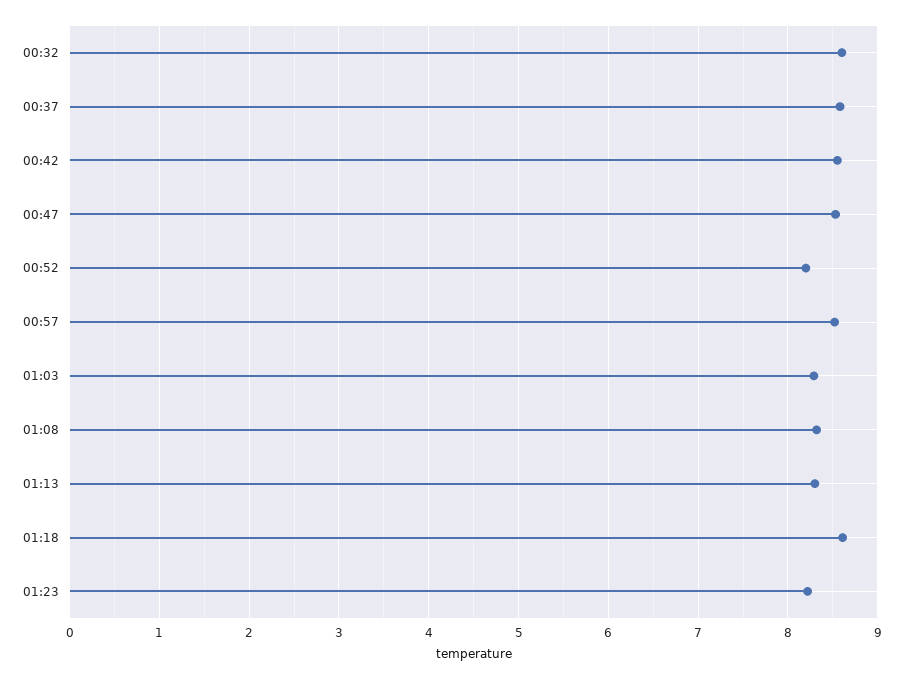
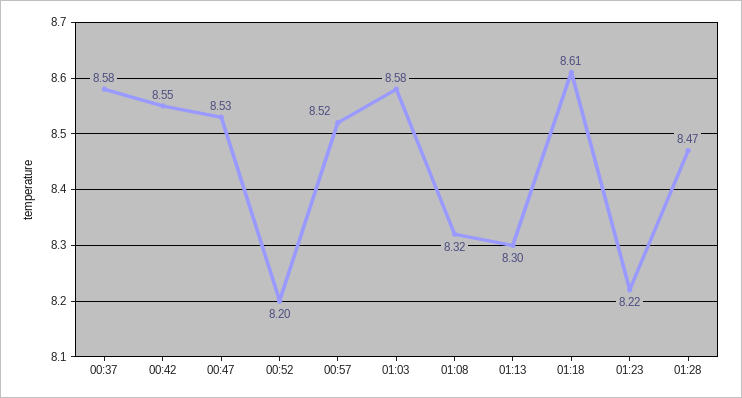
00:32: 8.6 -> none
01:03: 8.3 -> 8.58
01:28: none -> 8.47

